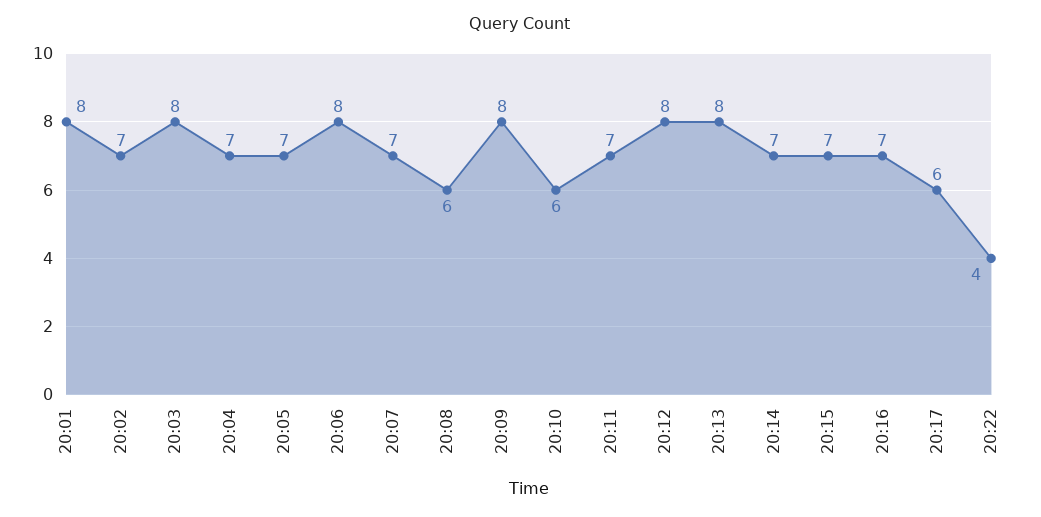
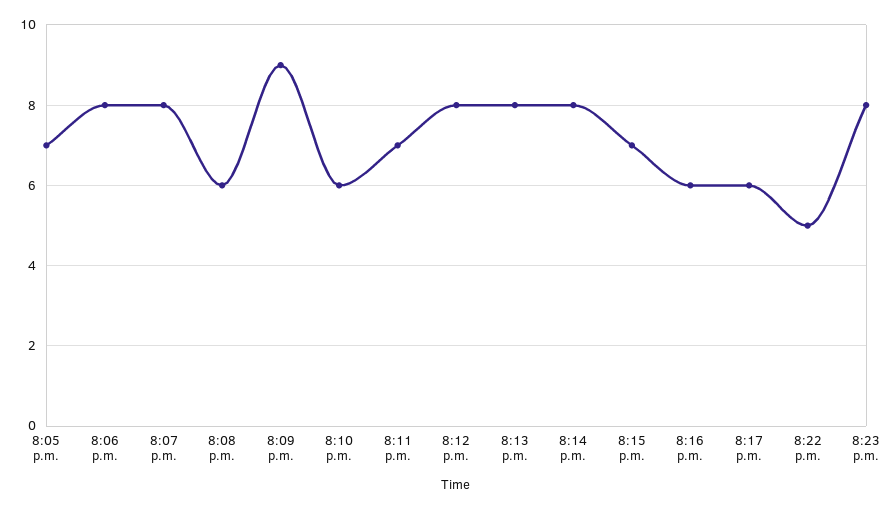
20:01: 8 -> none
20:02: 7 -> none
20:03: 8 -> none
20:04: 7 -> none
20:07: 7 -> 8
20:09: 8 -> 9
20:14: 7 -> 8
20:16: 7 -> 6
20:22: 4 -> 5
8:23 p.m.: none -> 8

